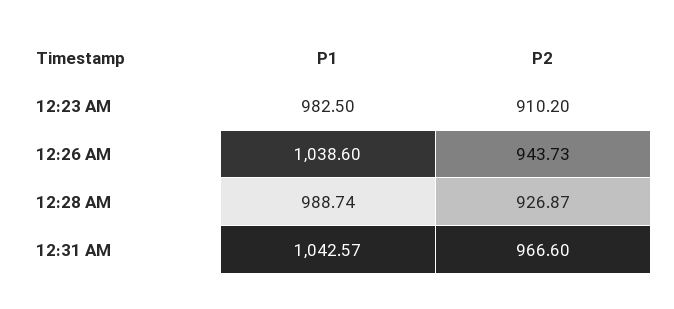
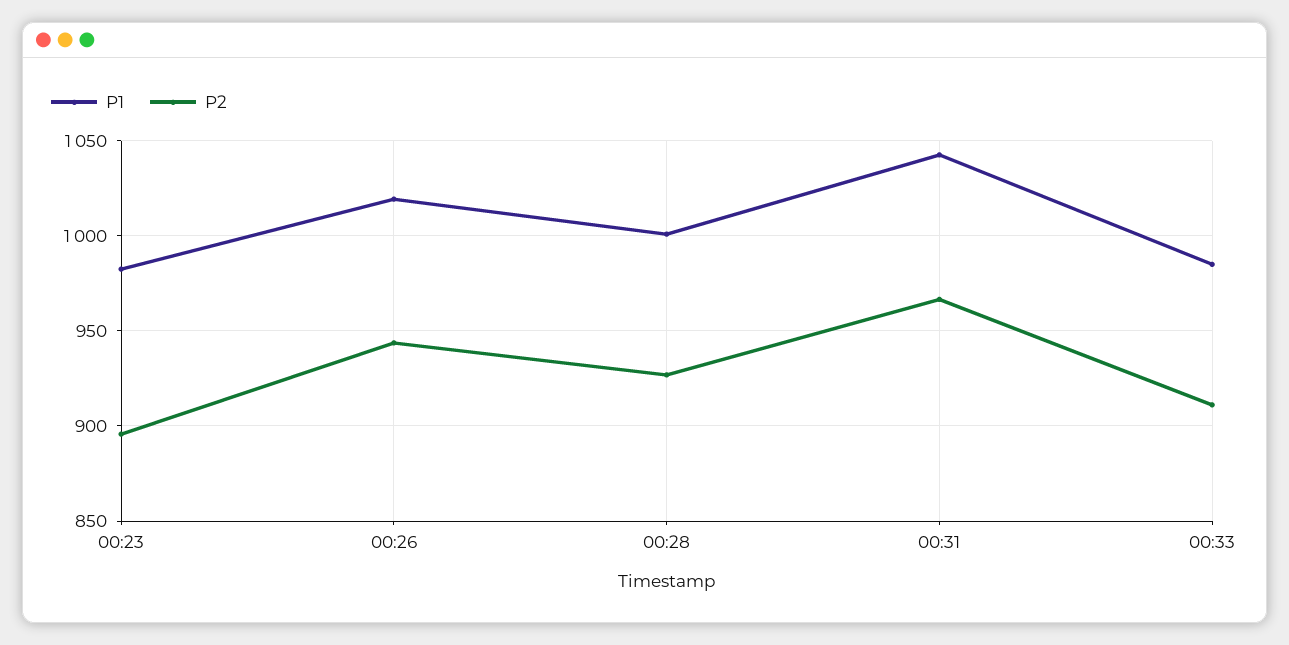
P2, 12:23 AM: 910.2 -> 895
P1, 12:26 AM: 1038.6 -> 1020
P1, 12:28 AM: 988.74 -> 1000
P1, 00:33: none -> 985
P2, 00:33: none -> 910

